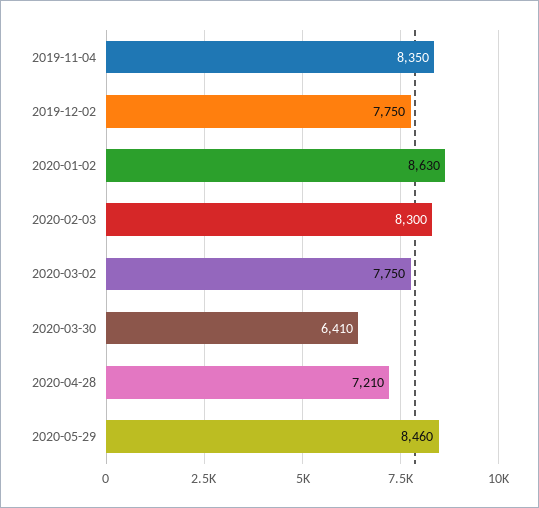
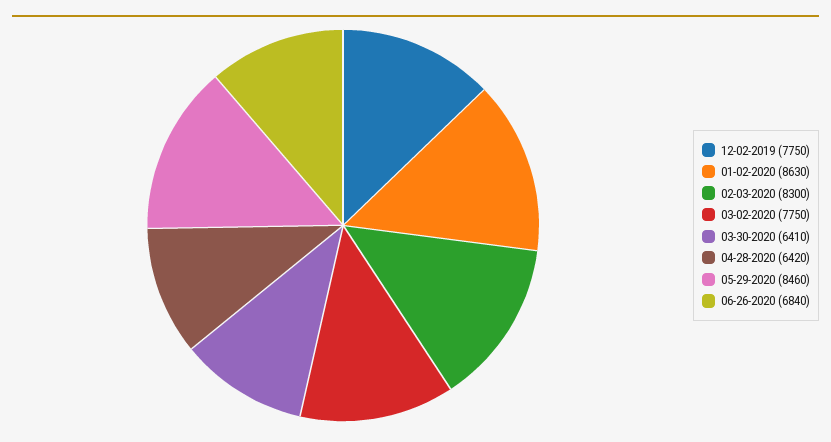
2019-11-04: 8350 -> none
2020-04-28: 7210 -> 6420
06-26-2020: none -> 6840

